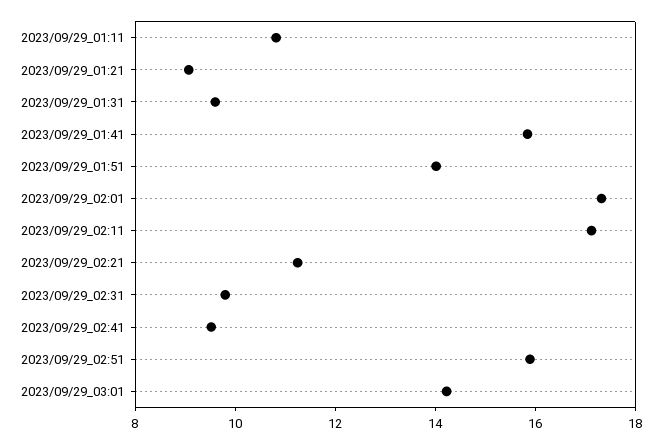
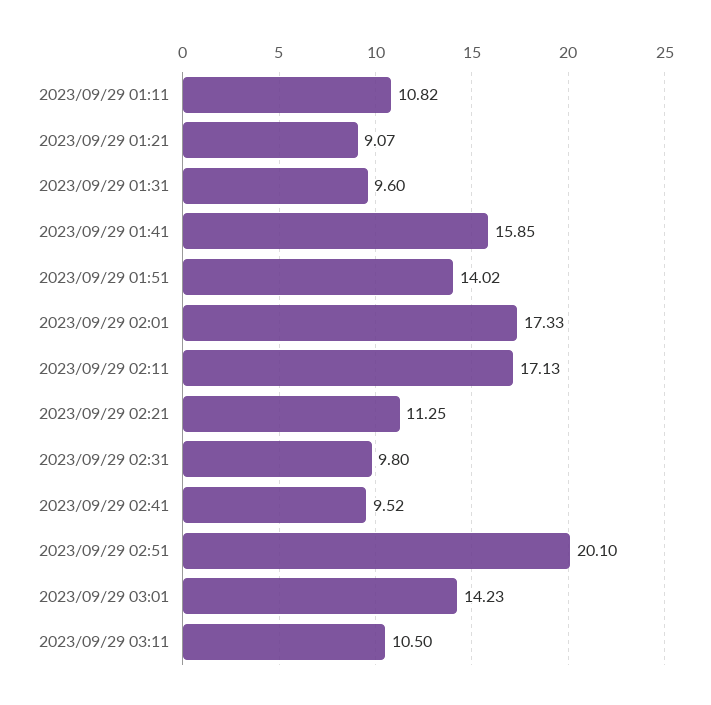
2023/09/29_02:51: 16 -> 20.1
2023/09/29 03:11: none -> 10.5

